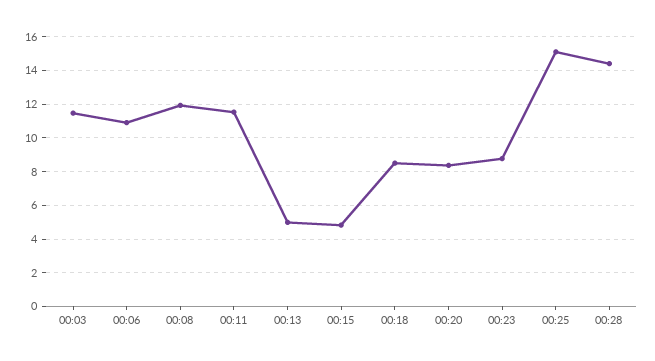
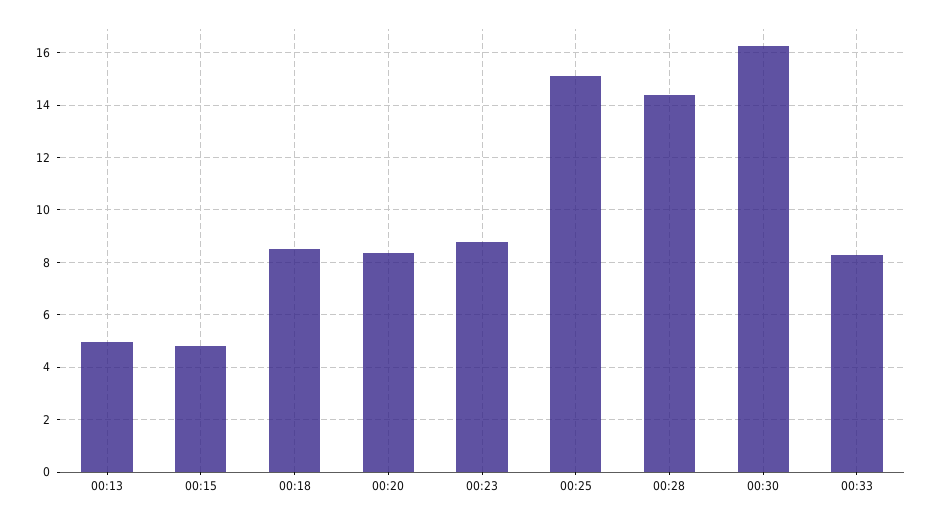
00:03: 11.5 -> none
00:06: 11 -> none
00:08: 12 -> none
00:11: 11.5 -> none
00:30: none -> 16.25
00:33: none -> 8.25

